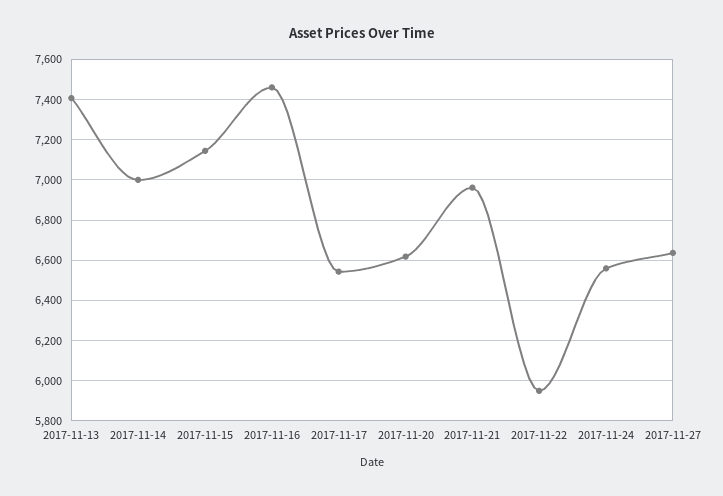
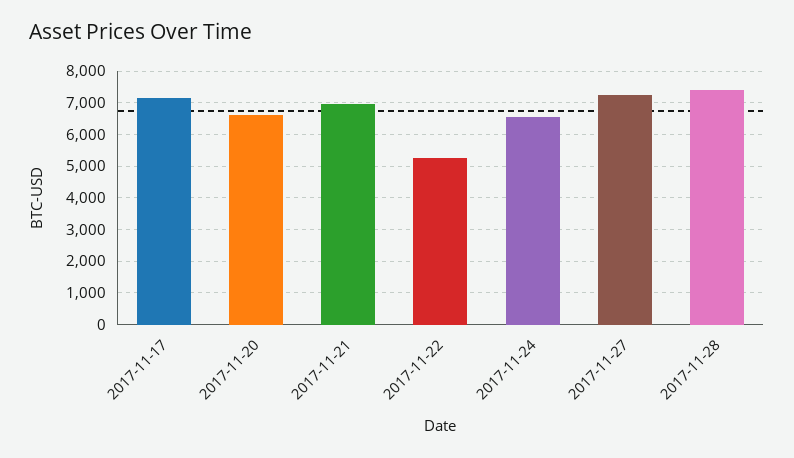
2017-11-13: 7400 -> none
2017-11-14: 7000 -> none
2017-11-15: 7150 -> none
2017-11-16: 7450 -> none
2017-11-17: 6550 -> 7200
2017-11-22: 5950 -> 5200
2017-11-27: 6650 -> 7200
2017-11-28: none -> 7400

